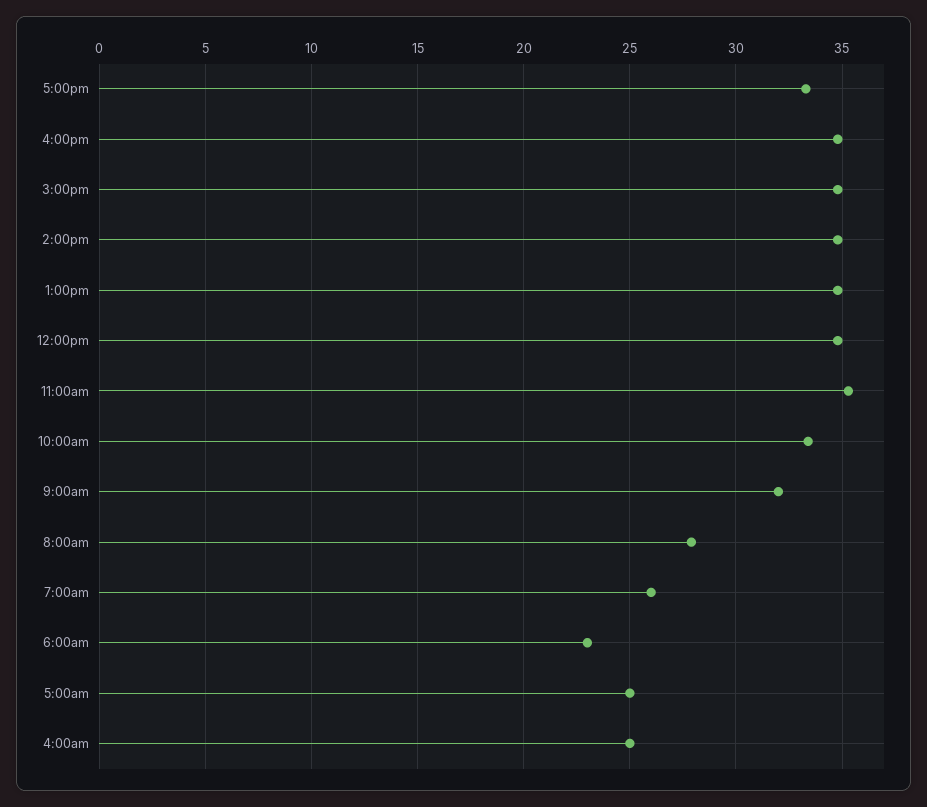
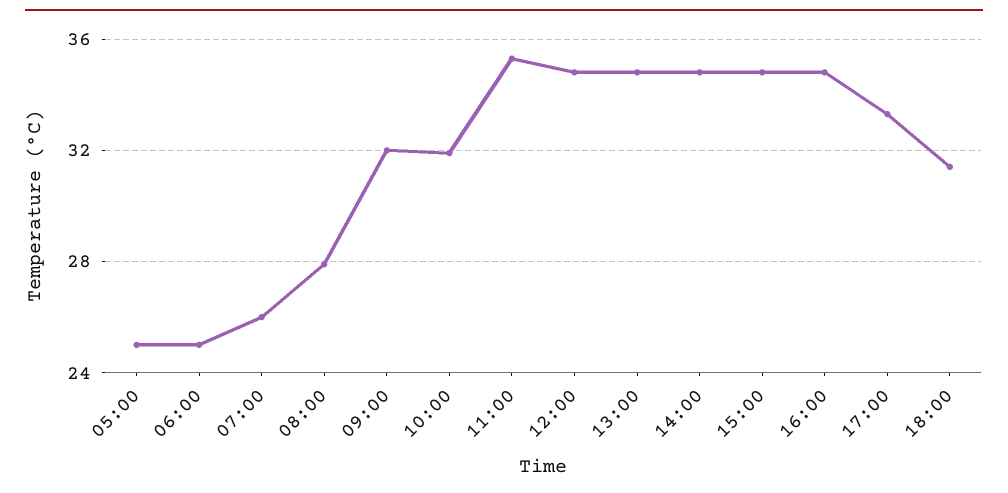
10:00am: 33.5 -> 32
6:00am: 23 -> 25
4:00am: 25 -> none
18:00: none -> 31.5

